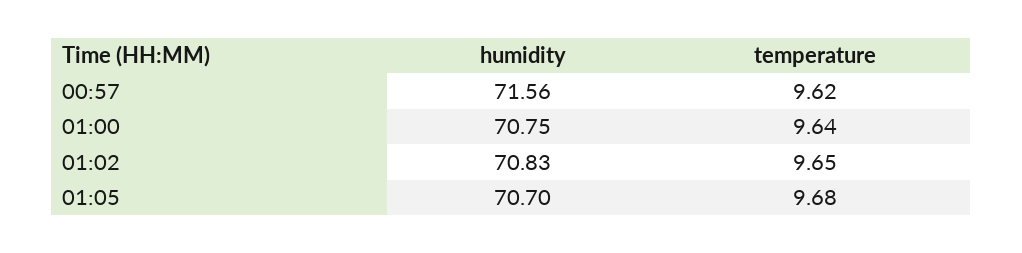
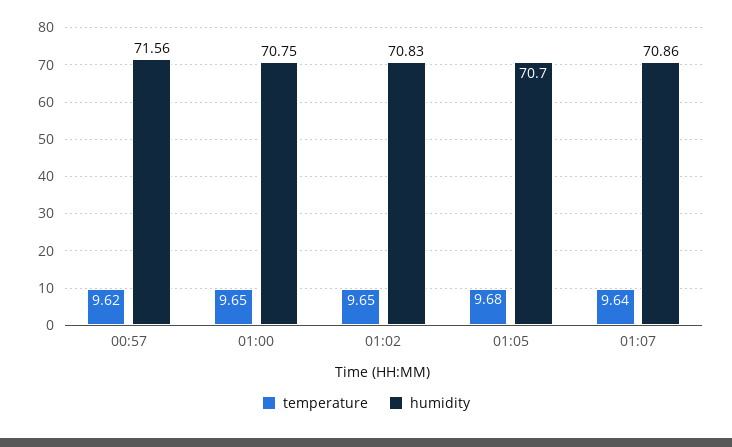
temperature, 01:00: 9.64 -> 9.65
temperature, 01:07: none -> 9.64
humidity, 01:07: none -> 70.86

